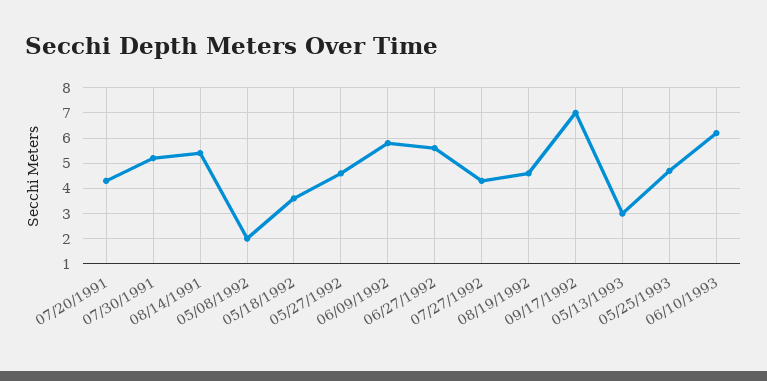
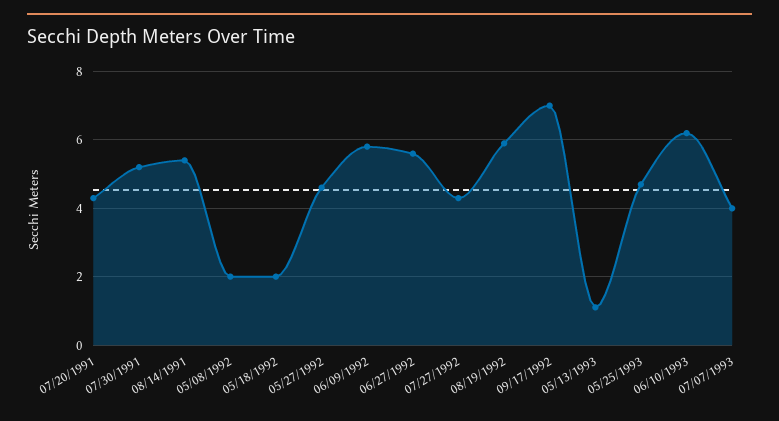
05/18/1992: 3.5 -> 2
08/19/1992: 4.5 -> 6
05/13/1993: 3 -> 1
07/07/1993: none -> 4

